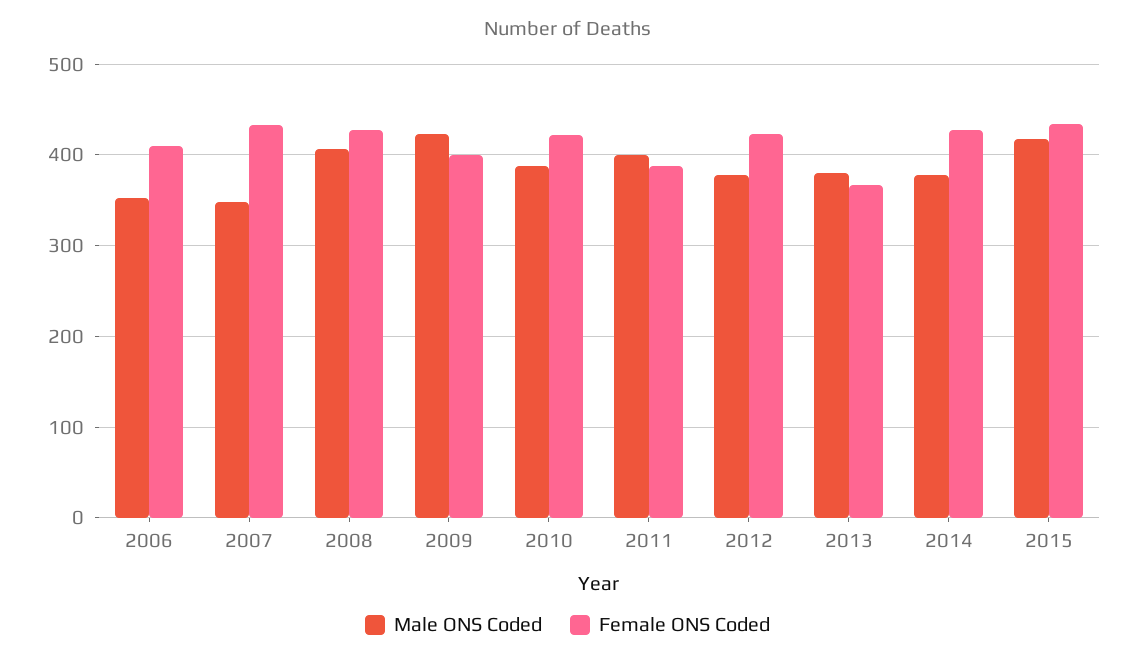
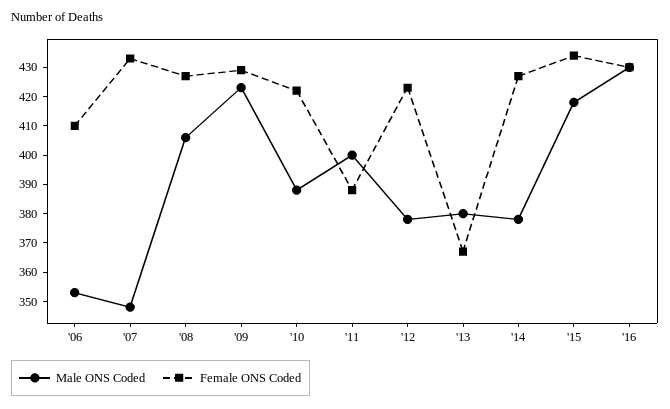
Female ONS Coded, 2009: 400 -> 430
Male ONS Coded, '16: none -> 430
Female ONS Coded, '16: none -> 430

